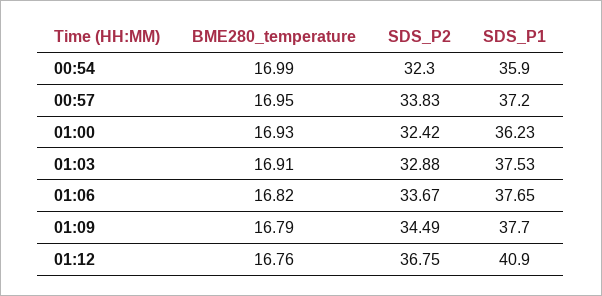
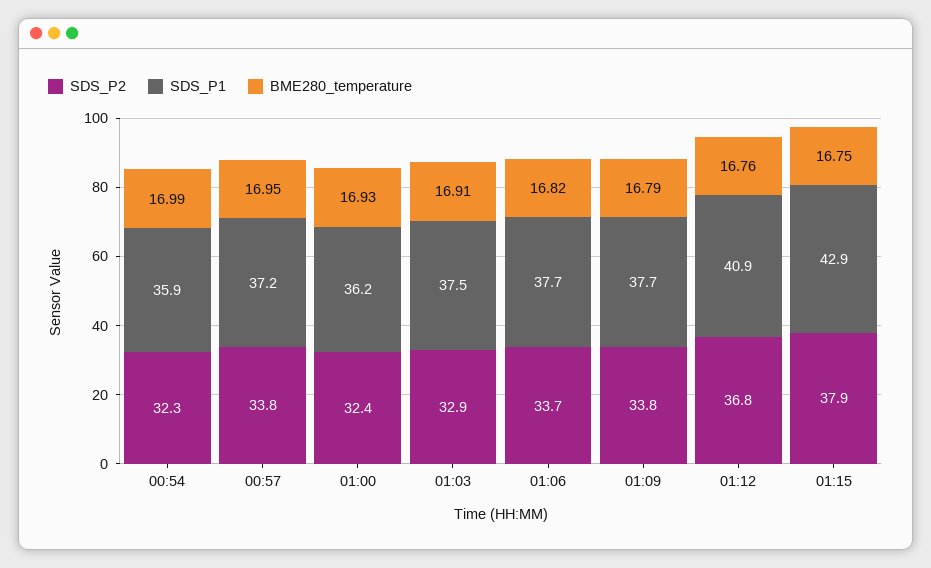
SDS_P2, 01:09: 34.49 -> 33.8
SDS_P2, 01:15: none -> 37.9
SDS_P1, 01:15: none -> 42.9
BME280_temperature, 01:15: none -> 16.75

